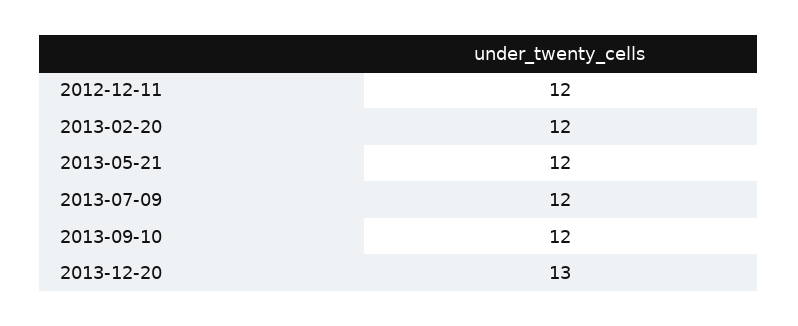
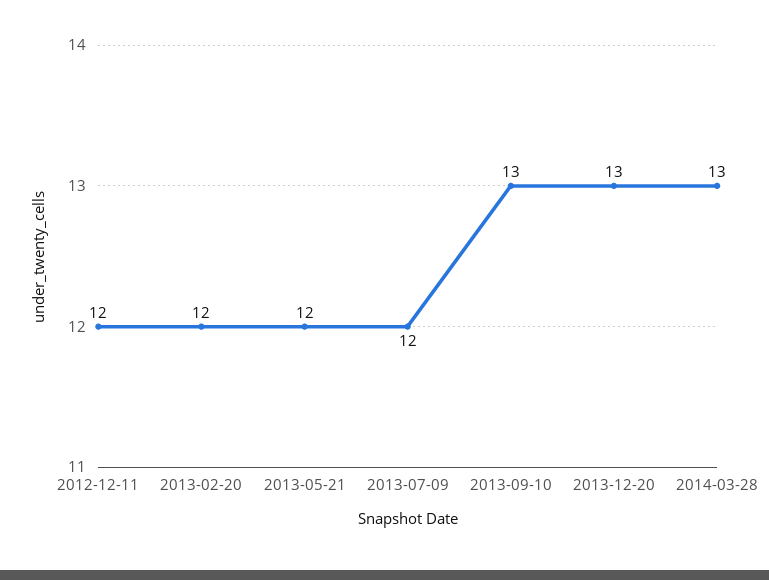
2013-09-10: 12 -> 13
2014-03-28: none -> 13

